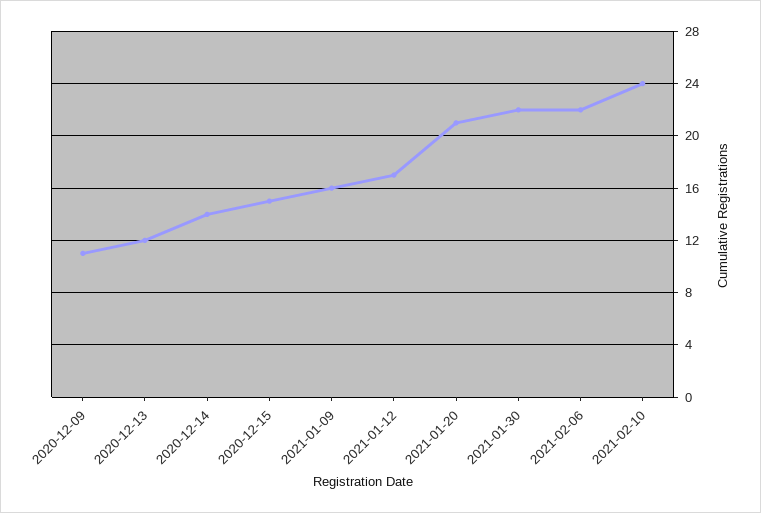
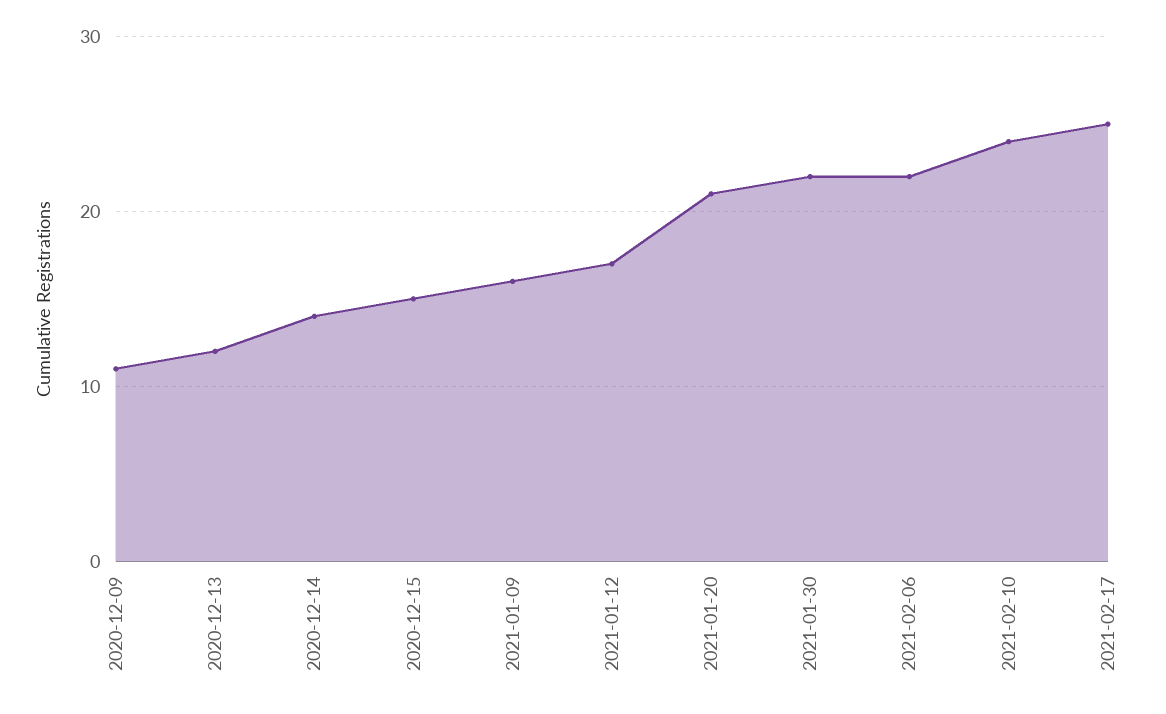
2021-02-17: none -> 25

